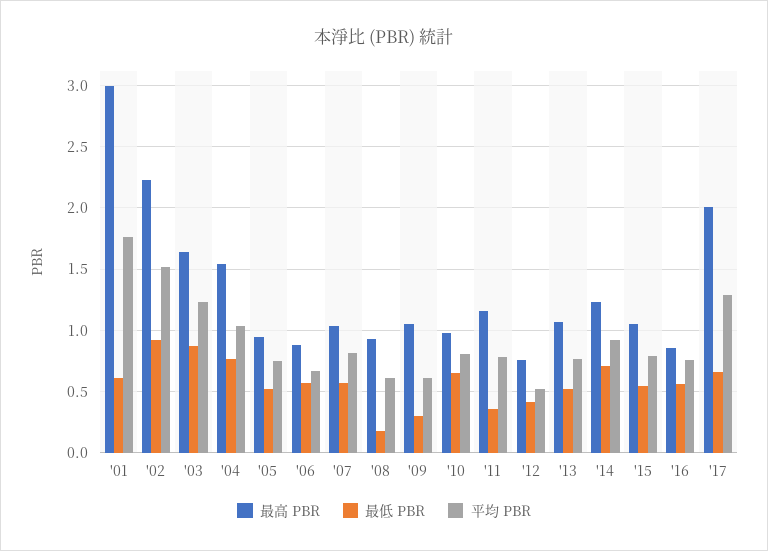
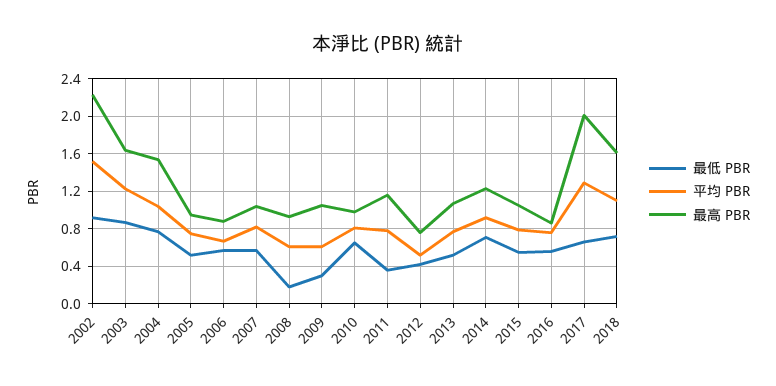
最高 PBR, '01: 3 -> none
最低 PBR, '01: 0.6 -> none
平均 PBR, '01: 1.75 -> none
最低 PBR, 2018: none -> 0.7
平均 PBR, 2018: none -> 1.1
最高 PBR, 2018: none -> 1.6

